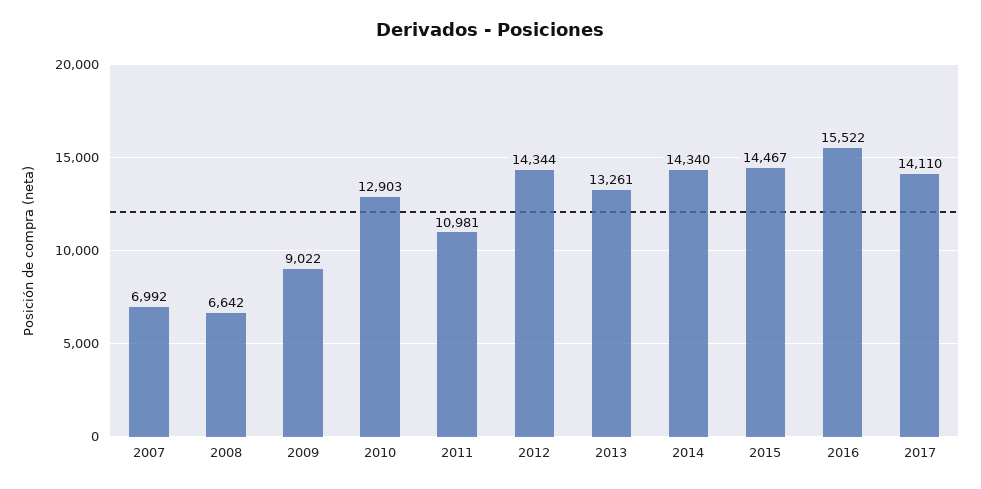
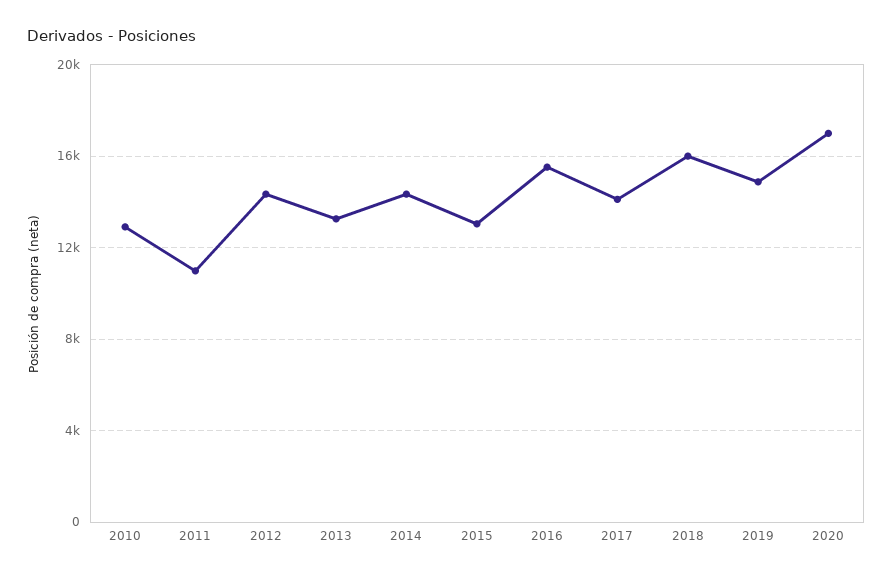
2007: 6992 -> none
2008: 6642 -> none
2009: 9022 -> none
2015: 14467 -> 13000
2018: none -> 16000
2019: none -> 15000
2020: none -> 17000

